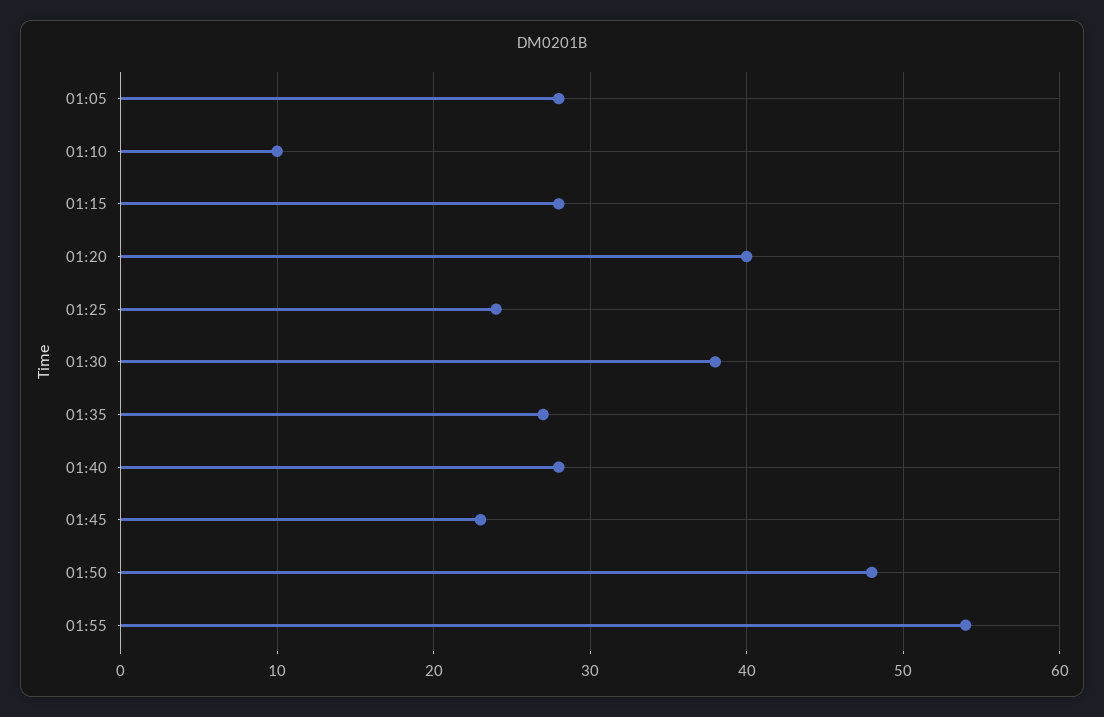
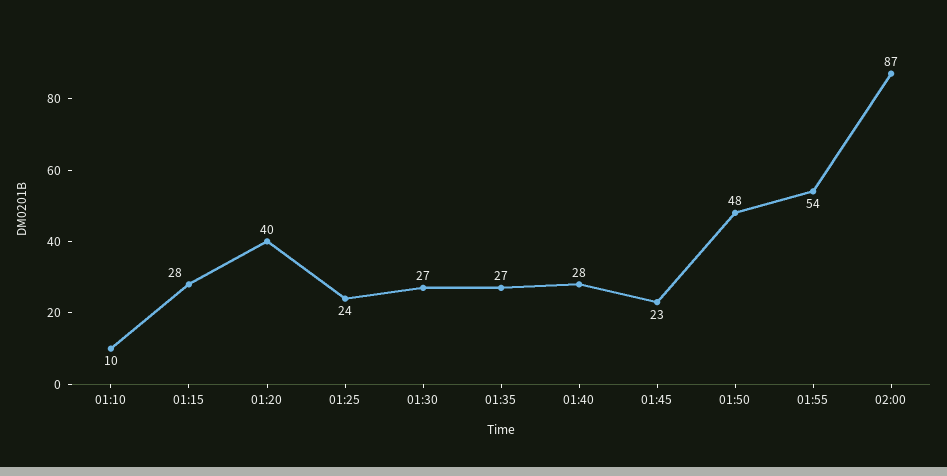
01:05: 28 -> none
01:30: 38 -> 27
02:00: none -> 87

